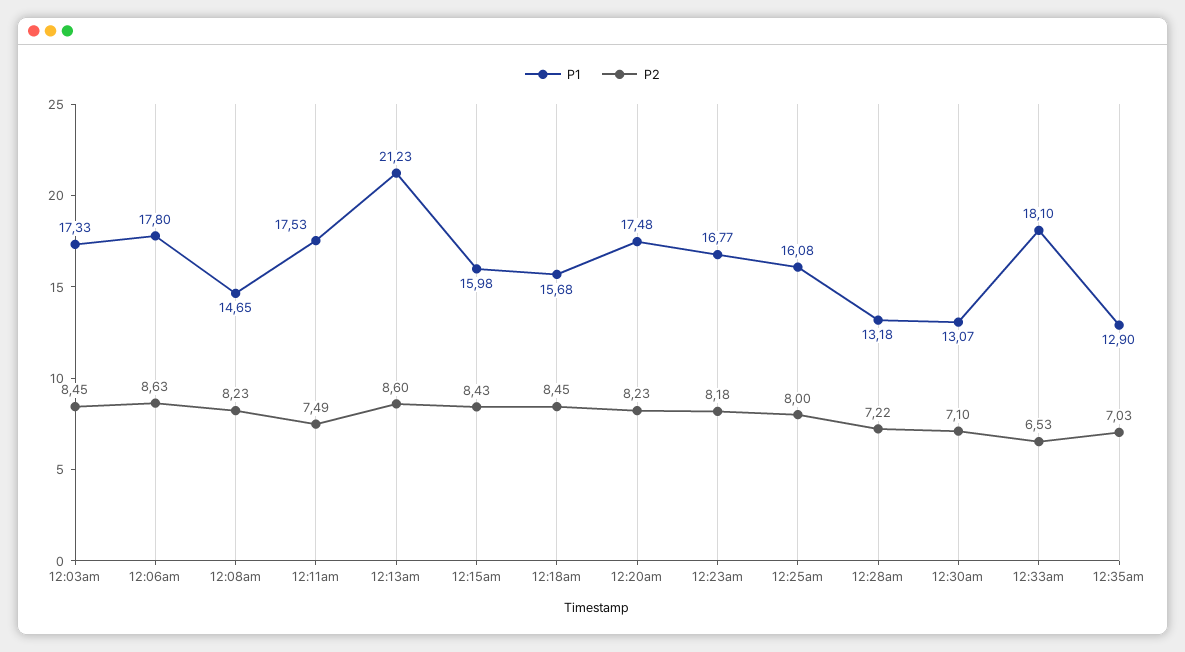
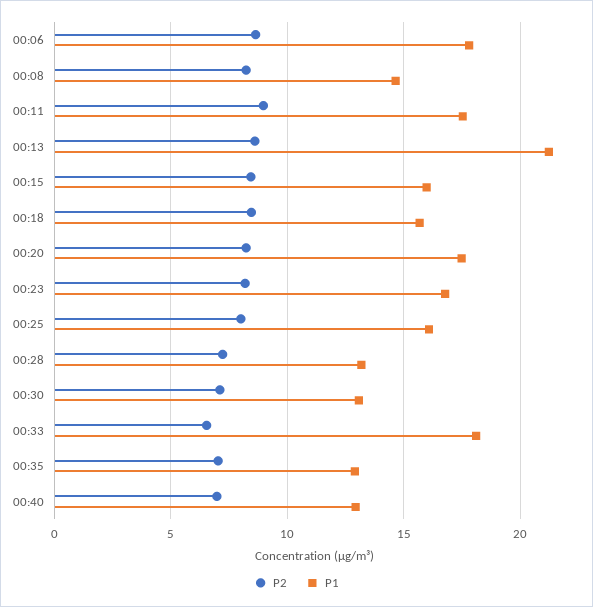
P1, 12:03am: 17.33 -> none
P2, 12:03am: 8.45 -> none
P2, 12:11am: 7.49 -> 9
P2, 00:40: none -> 7
P1, 00:40: none -> 13

